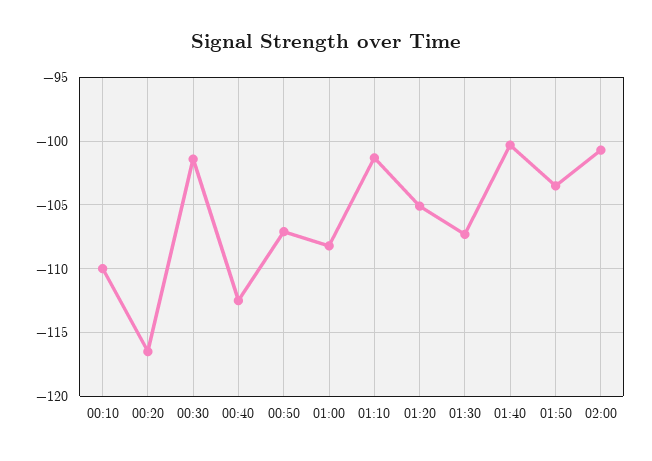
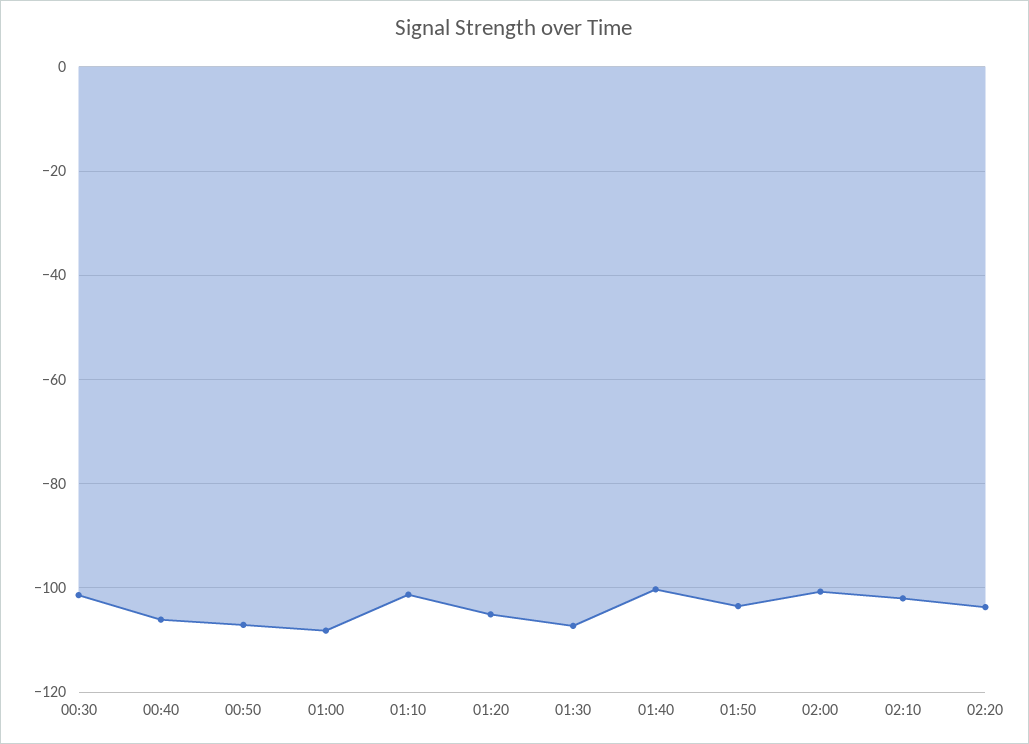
00:10: -110 -> none
00:20: -116.5 -> none
00:40: -112.5 -> -106
02:10: none -> -102
02:20: none -> -104

